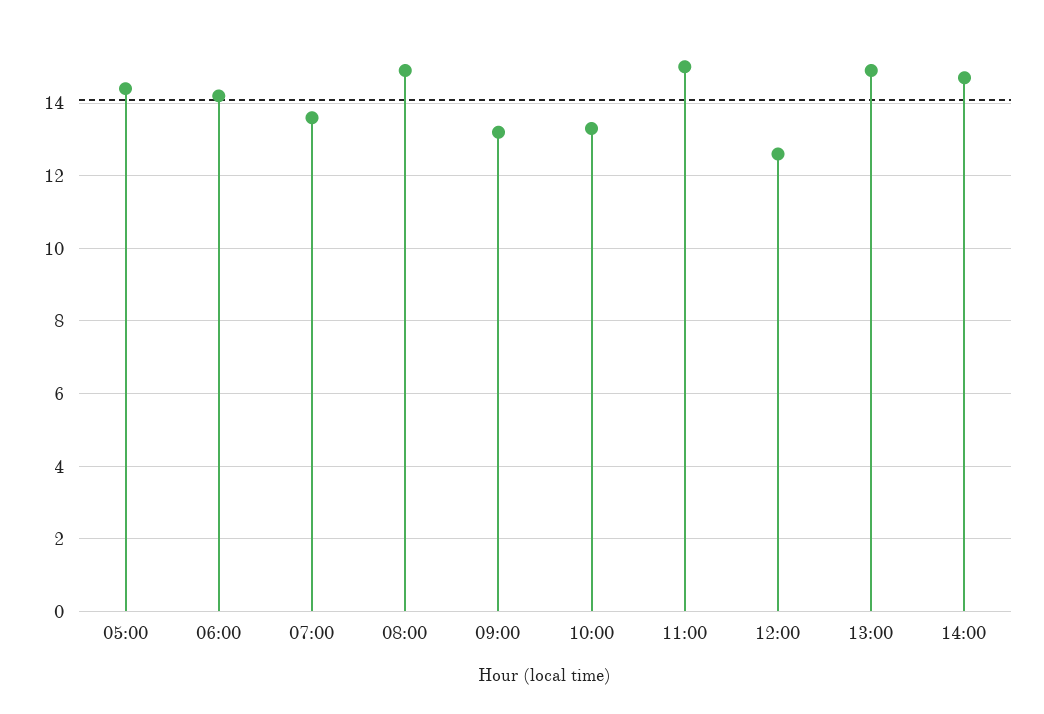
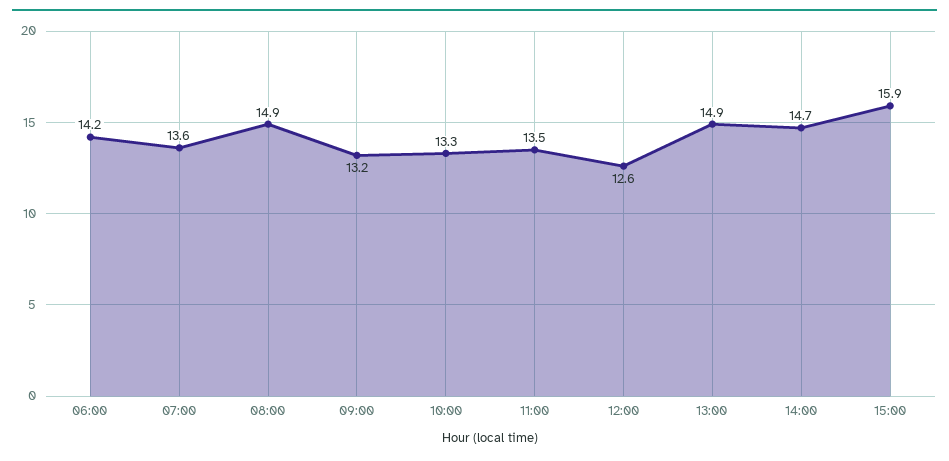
05:00: 14.5 -> none
11:00: 15 -> 13.5
15:00: none -> 15.9

